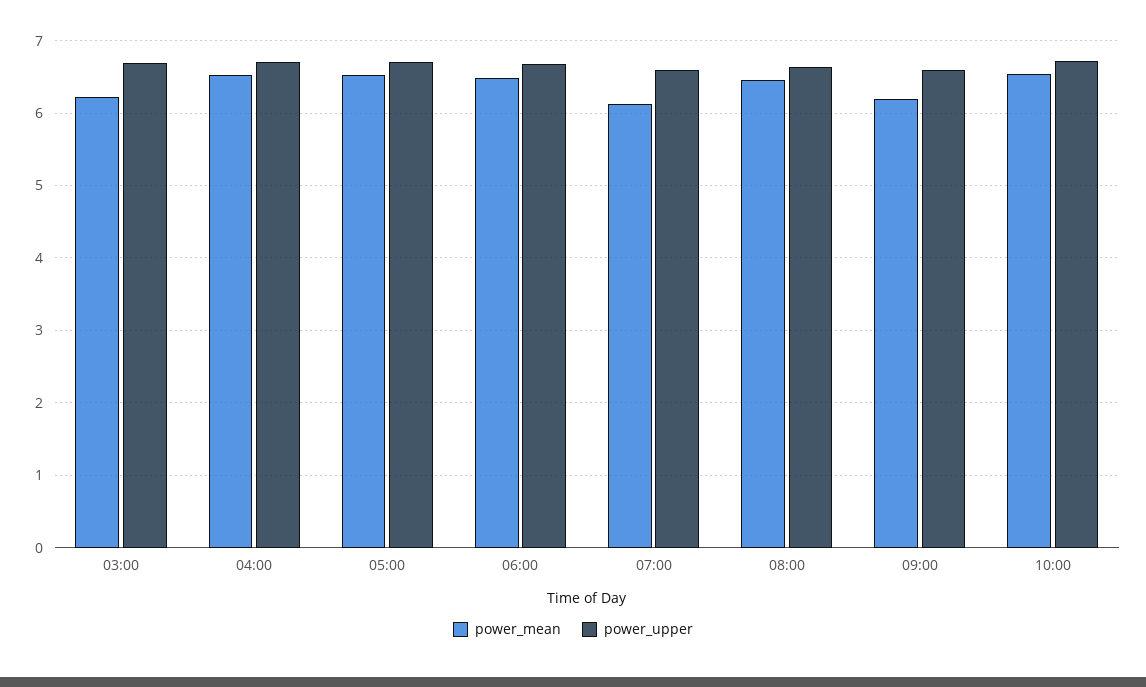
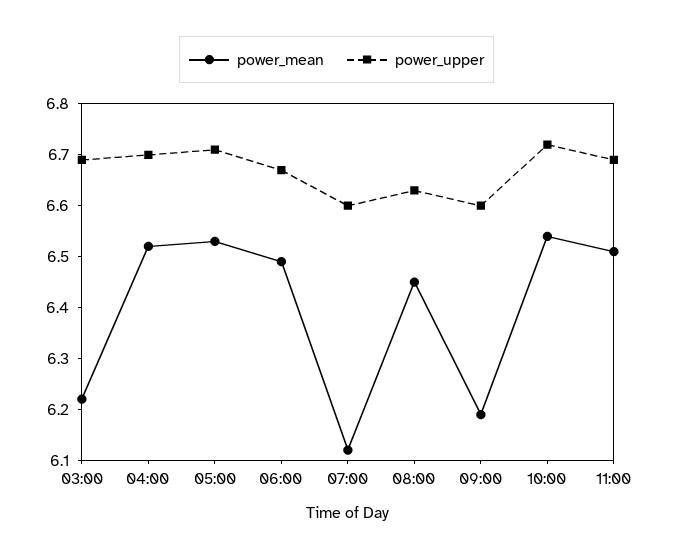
power_mean, 11:00: none -> 6.5
power_upper, 11:00: none -> 6.7

